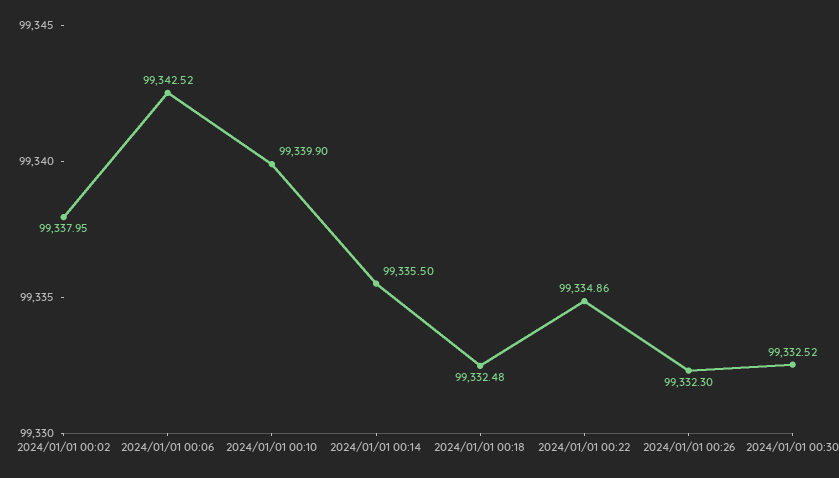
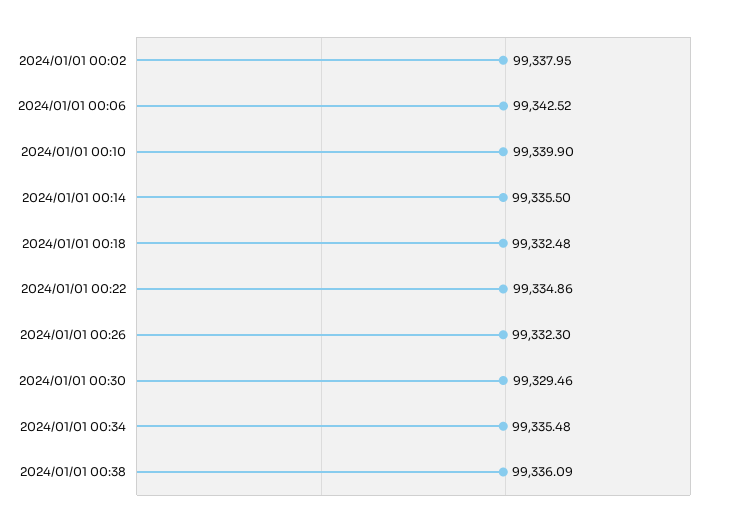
2024/01/01 00:30: 99332.52 -> 99329.46
2024/01/01 00:34: none -> 99335.48
2024/01/01 00:38: none -> 99336.09

